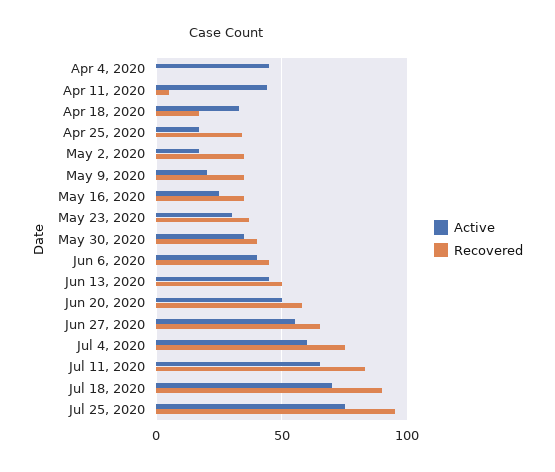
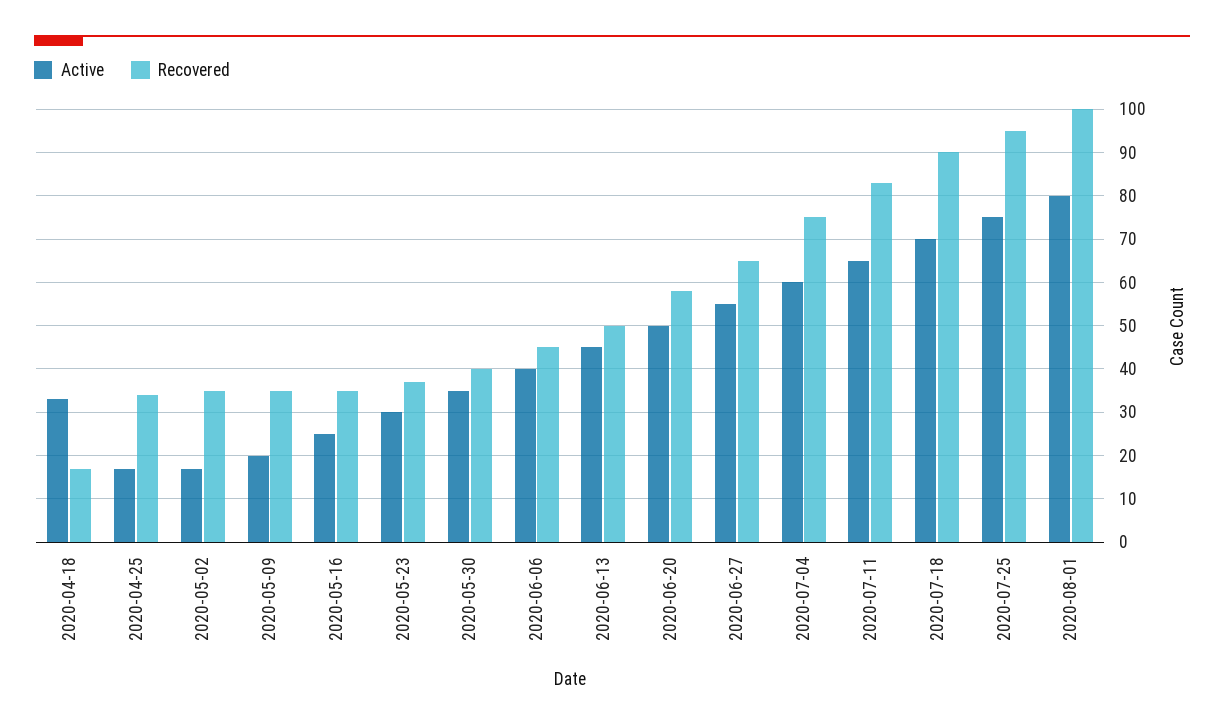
Active, Apr 4, 2020: 45 -> none
Recovered, Apr 4, 2020: 0 -> none
Active, Apr 11, 2020: 45 -> none
Recovered, Apr 11, 2020: 5 -> none
Active, 2020-08-01: none -> 80
Recovered, 2020-08-01: none -> 100

